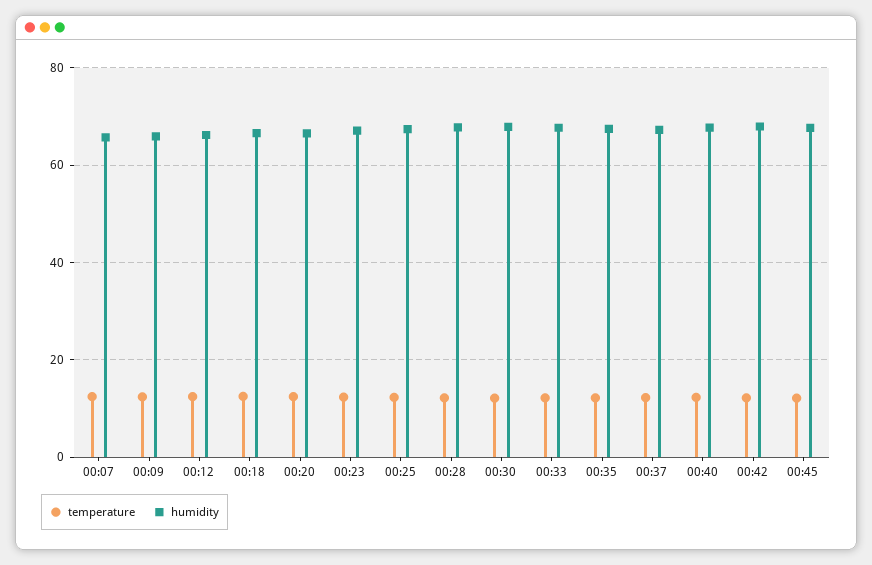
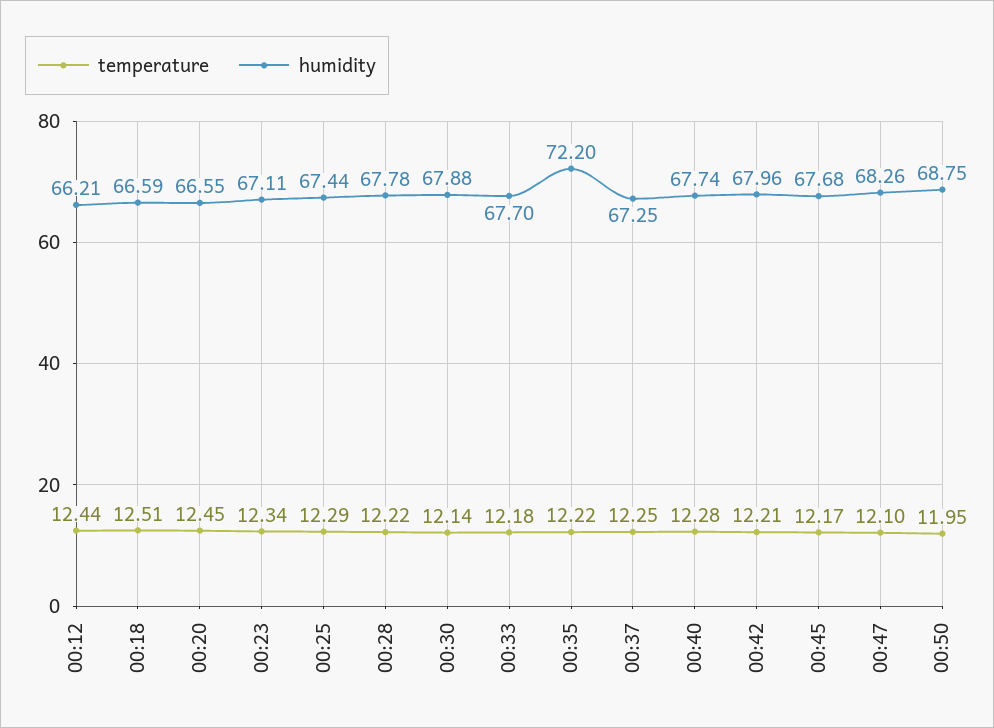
temperature, 00:07: 12 -> none
humidity, 00:07: 66 -> none
temperature, 00:09: 12 -> none
humidity, 00:09: 66 -> none
humidity, 00:35: 68 -> 72.2
temperature, 00:47: none -> 12.1
humidity, 00:47: none -> 68.26
temperature, 00:50: none -> 11.95
humidity, 00:50: none -> 68.75

